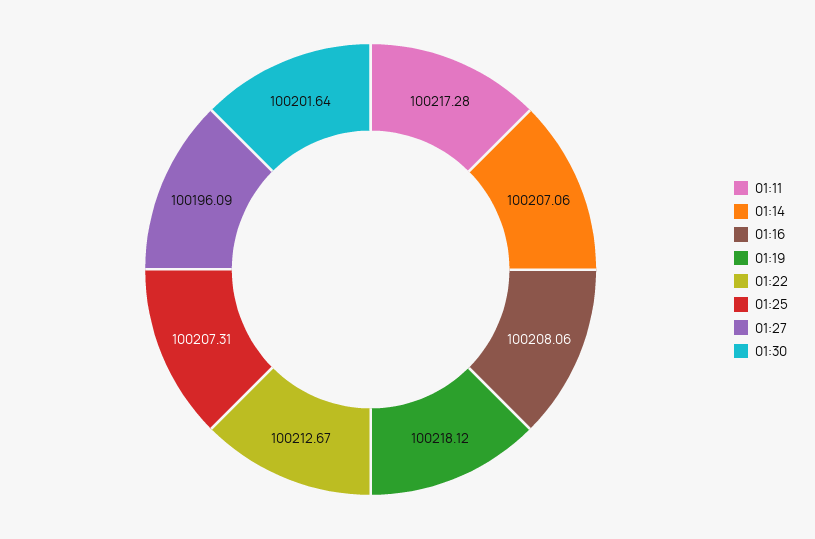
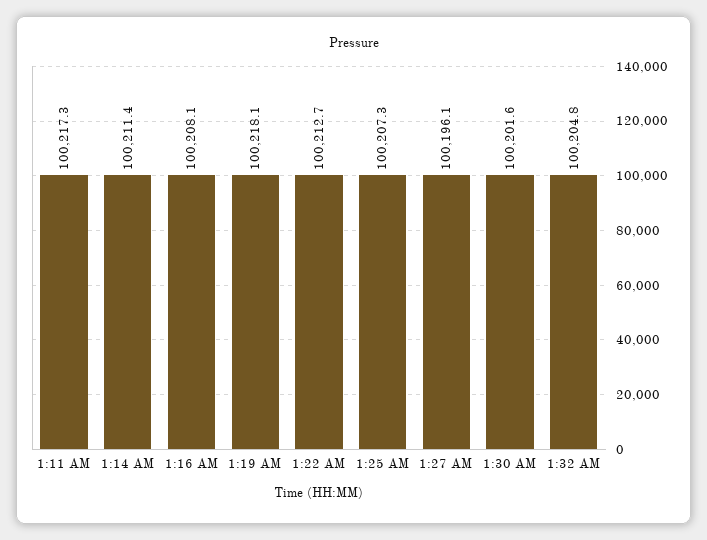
01:14: 100207.06 -> 100211.4
1:32 AM: none -> 100204.8

